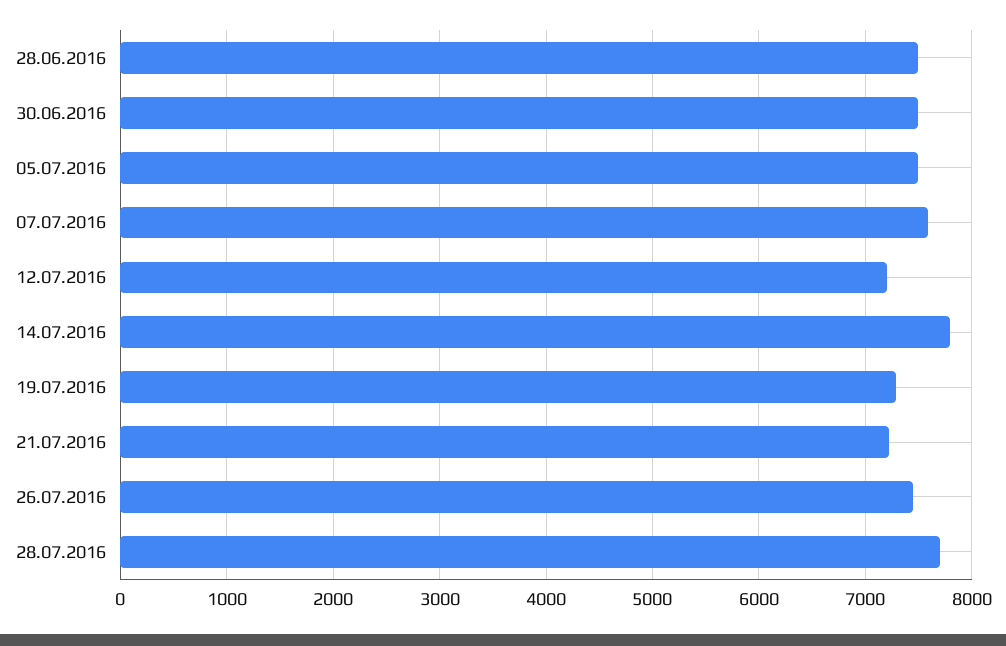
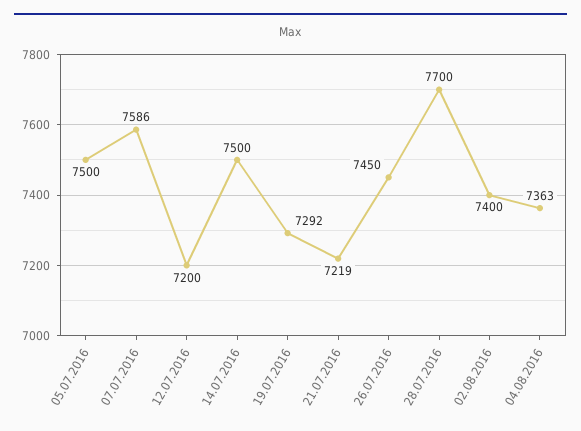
28.06.2016: 7500 -> none
30.06.2016: 7500 -> none
14.07.2016: 7800 -> 7500
02.08.2016: none -> 7400
04.08.2016: none -> 7363

